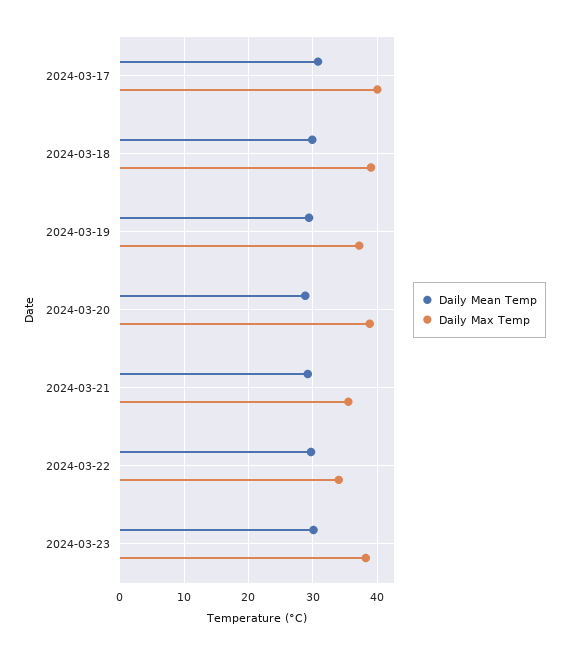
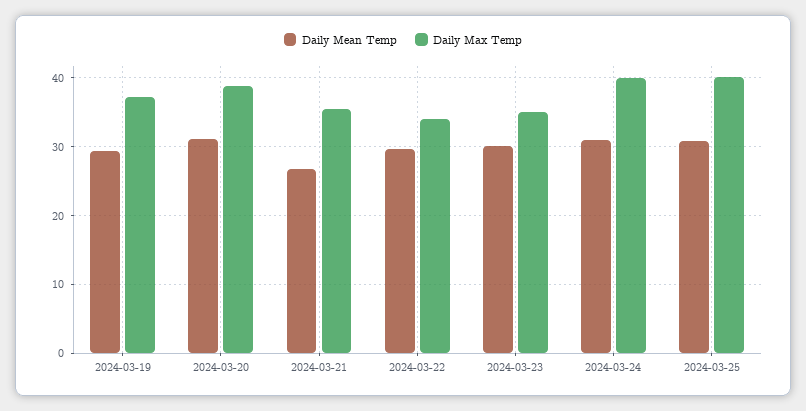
Daily Mean Temp, 2024-03-17: 31 -> none
Daily Max Temp, 2024-03-17: 40 -> none
Daily Mean Temp, 2024-03-18: 30 -> none
Daily Max Temp, 2024-03-18: 39 -> none
Daily Mean Temp, 2024-03-20: 29 -> 31
Daily Mean Temp, 2024-03-21: 29 -> 27
Daily Max Temp, 2024-03-23: 38 -> 35
Daily Mean Temp, 2024-03-24: none -> 31
Daily Max Temp, 2024-03-24: none -> 40
Daily Mean Temp, 2024-03-25: none -> 31
Daily Max Temp, 2024-03-25: none -> 40

